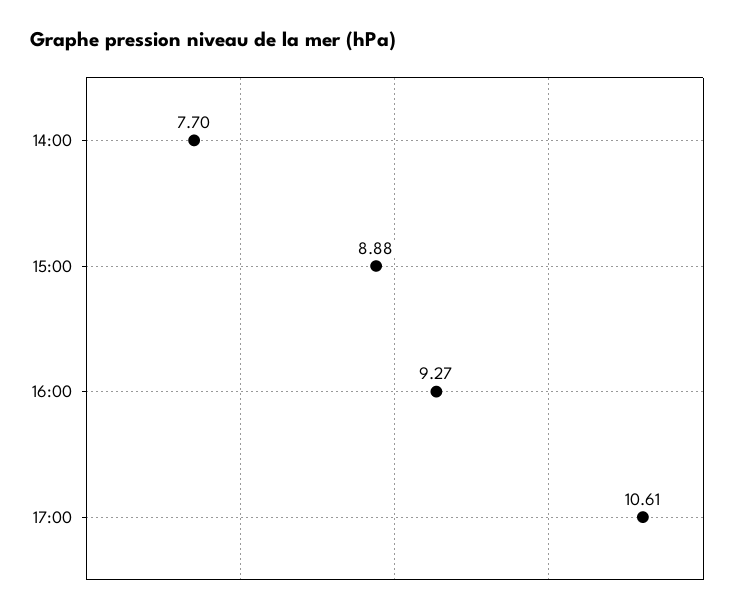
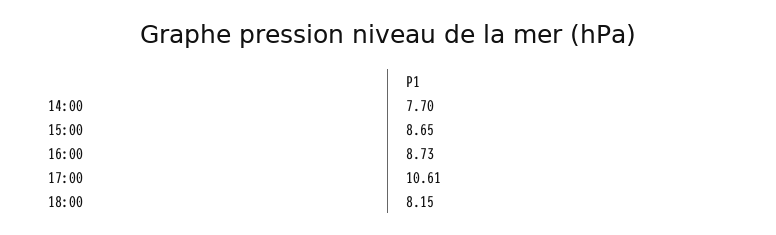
15:00: 8.88 -> 8.65
16:00: 9.27 -> 8.73
18:00: none -> 8.15

